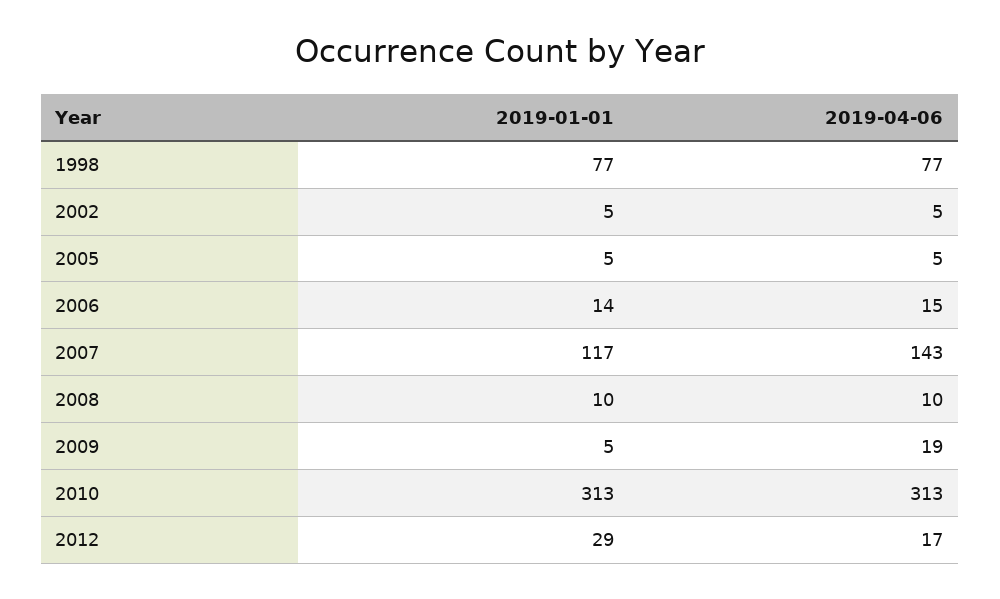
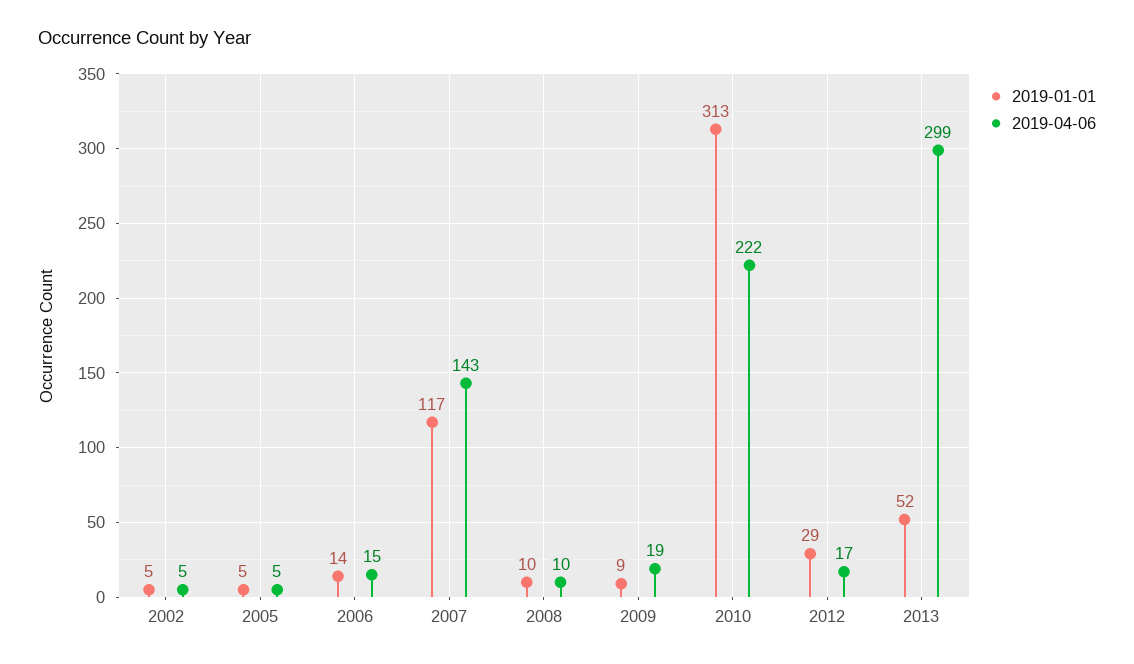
2019-01-01, 1998: 77 -> none
2019-04-06, 1998: 77 -> none
2019-01-01, 2009: 5 -> 9
2019-04-06, 2010: 313 -> 222
2019-01-01, 2013: none -> 52
2019-04-06, 2013: none -> 299

